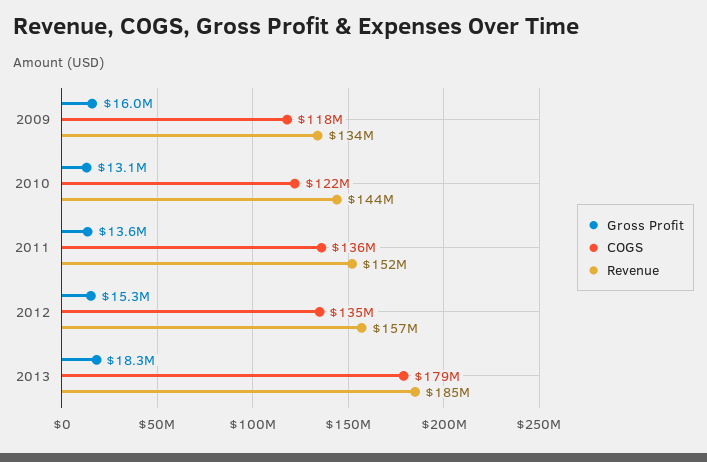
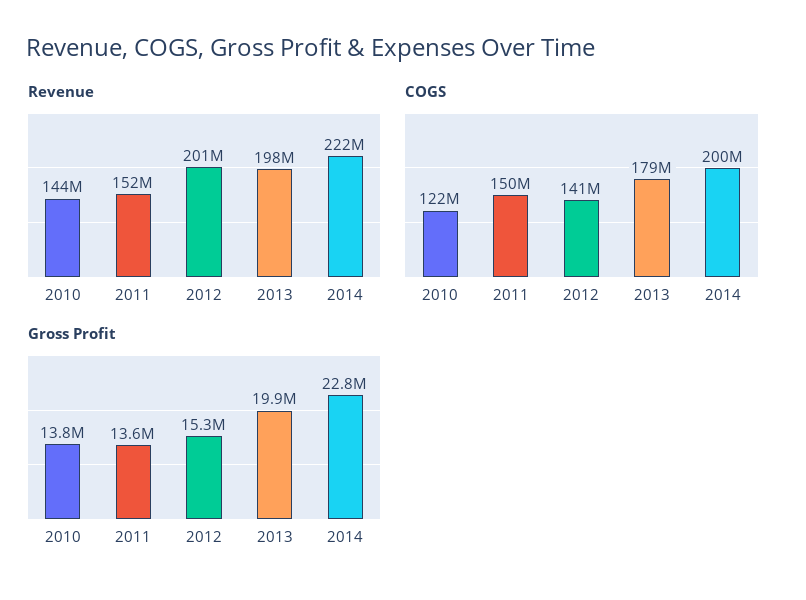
Gross Profit, 2009: 16000000 -> none
COGS, 2009: 118000000 -> none
Revenue, 2009: 134000000 -> none
Gross Profit, 2010: 13100000 -> 13800000
COGS, 2011: 136000000 -> 150000000
COGS, 2012: 135000000 -> 141000000
Revenue, 2012: 157000000 -> 201000000
Gross Profit, 2013: 18300000 -> 19900000
Revenue, 2013: 185000000 -> 198000000
Revenue, 2014: none -> 222000000
COGS, 2014: none -> 200000000
Gross Profit, 2014: none -> 22800000

